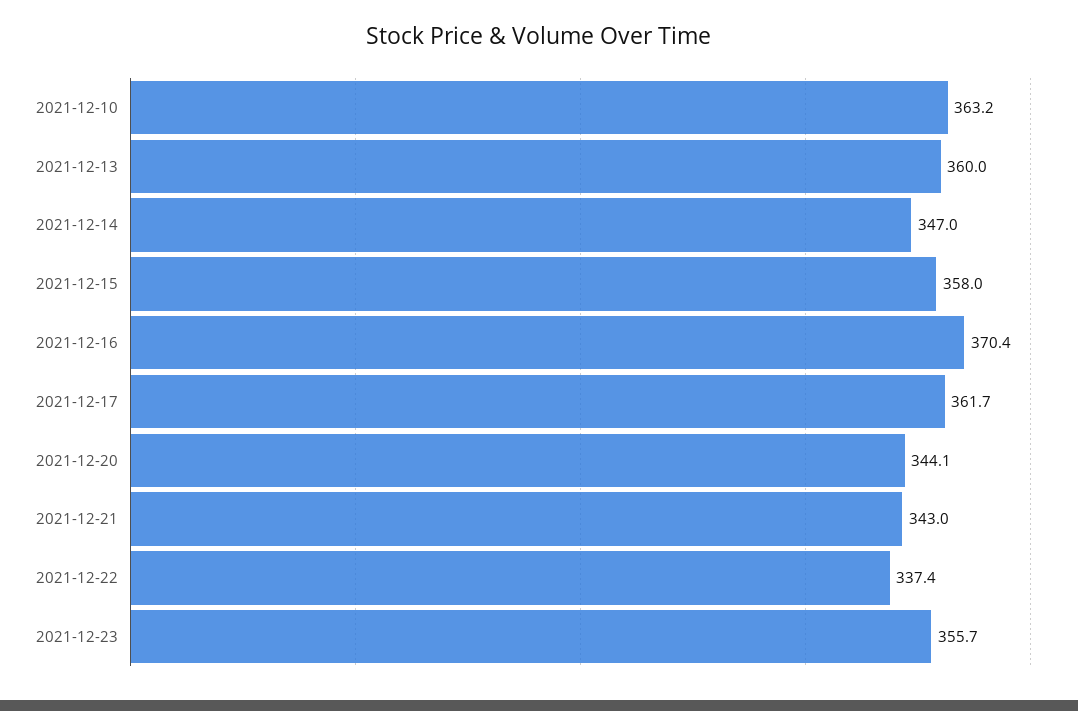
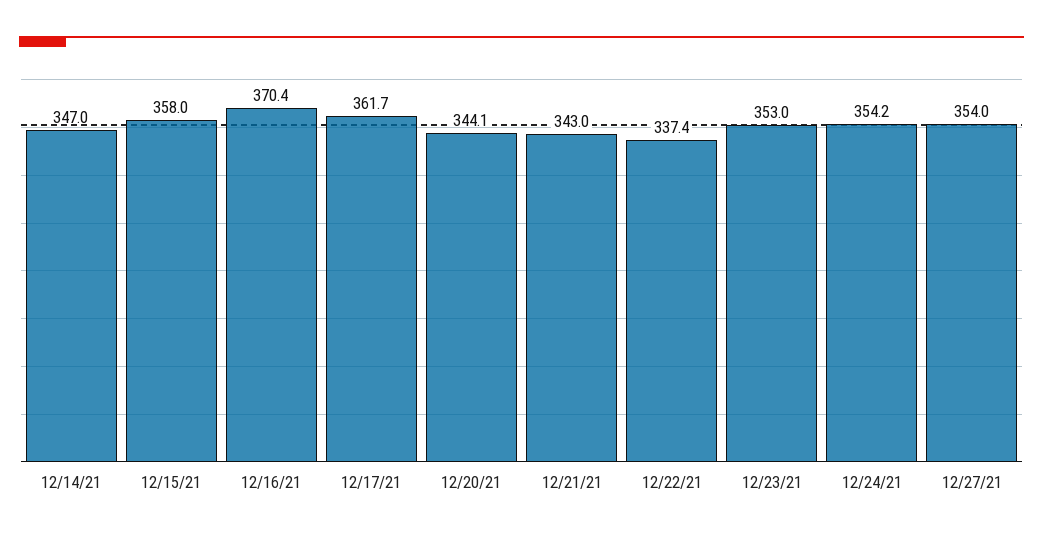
2021-12-10: 363.2 -> none
2021-12-13: 360 -> none
2021-12-23: 355.7 -> 353
12/24/21: none -> 354.2
12/27/21: none -> 354

